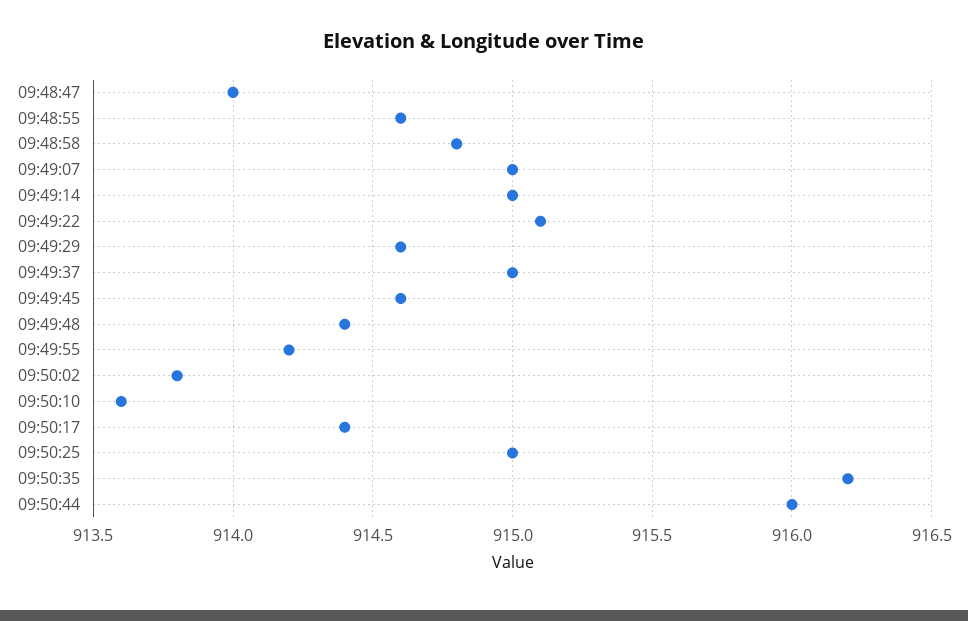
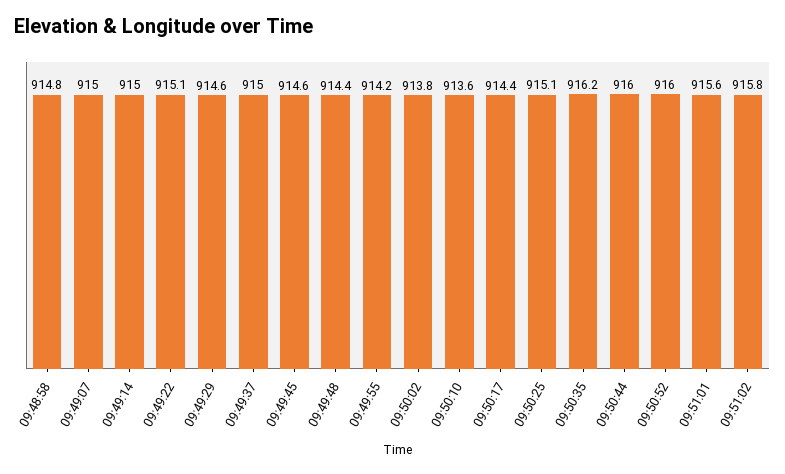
09:48:47: 914 -> none
09:48:55: 914.6 -> none
09:50:25: 915 -> 915.1
09:50:52: none -> 916
09:51:01: none -> 915.6
09:51:02: none -> 915.8

